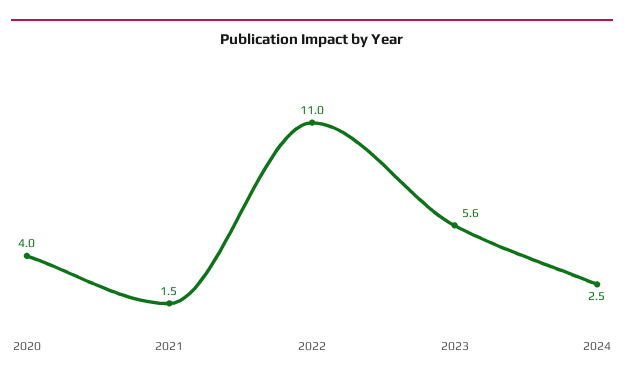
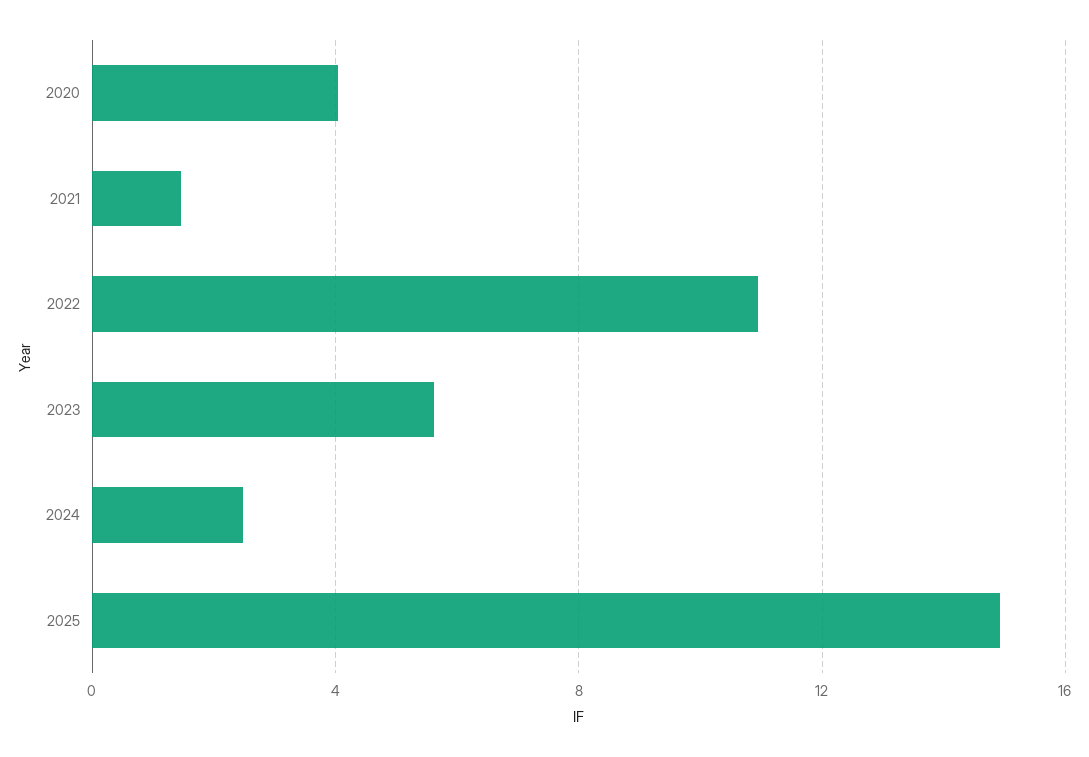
2025: none -> 15

